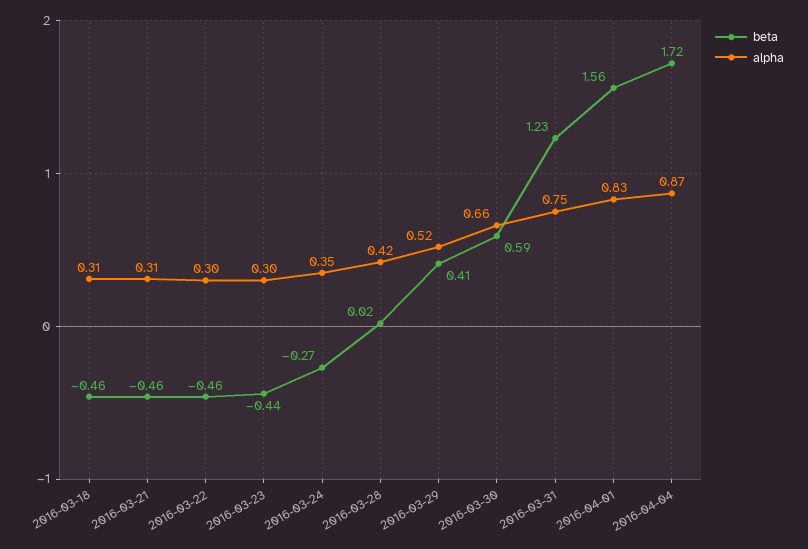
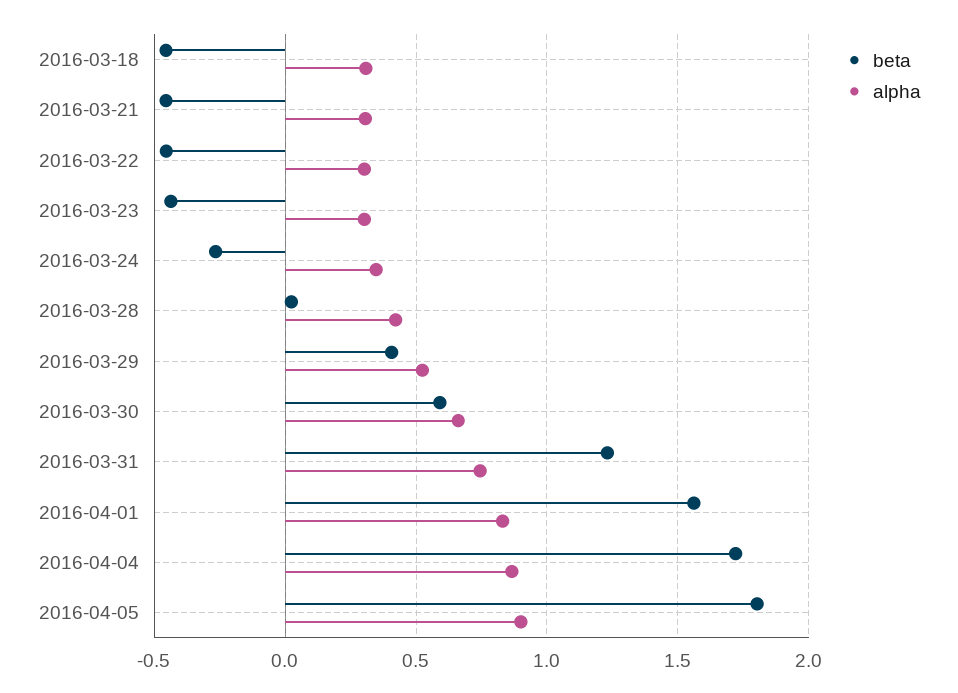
beta, 2016-04-05: none -> 1.8
alpha, 2016-04-05: none -> 0.9

